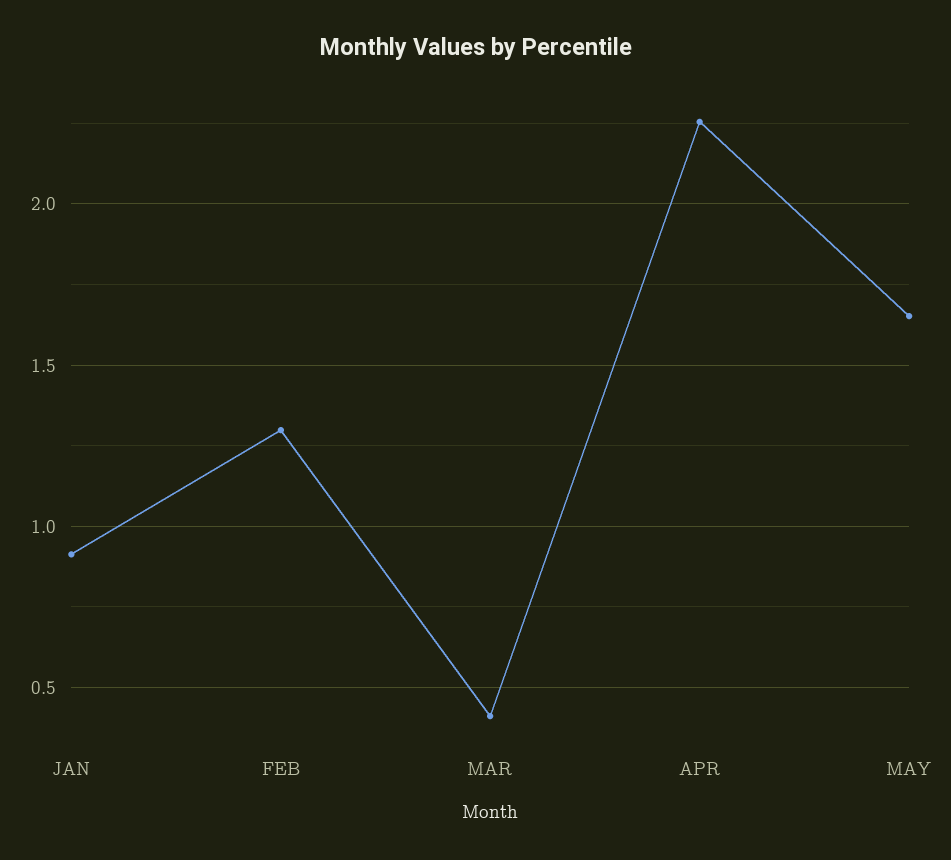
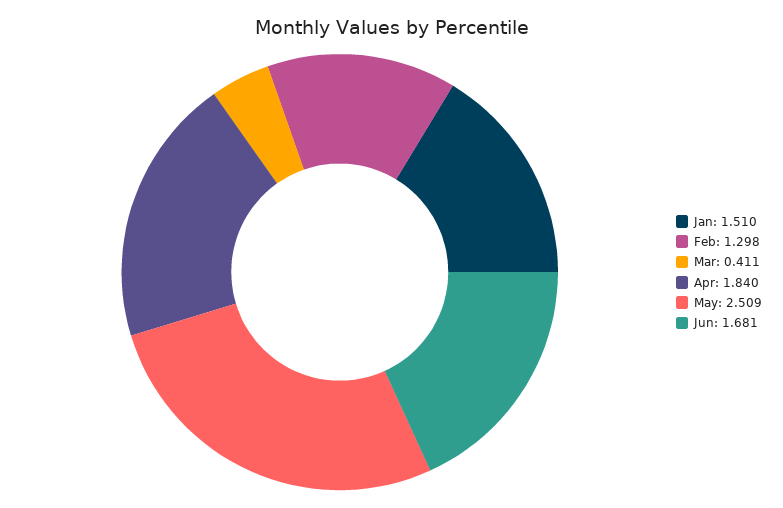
JAN: 0.9 -> 1.51
APR: 2.25 -> 1.84
MAY: 1.65 -> 2.509
Jun: none -> 1.681

